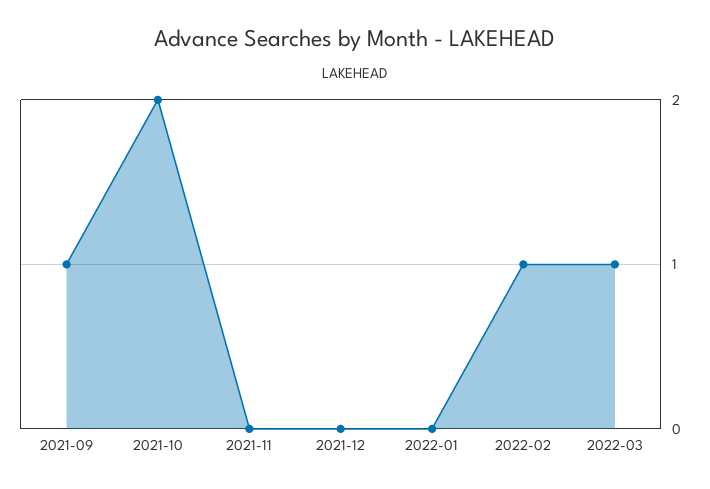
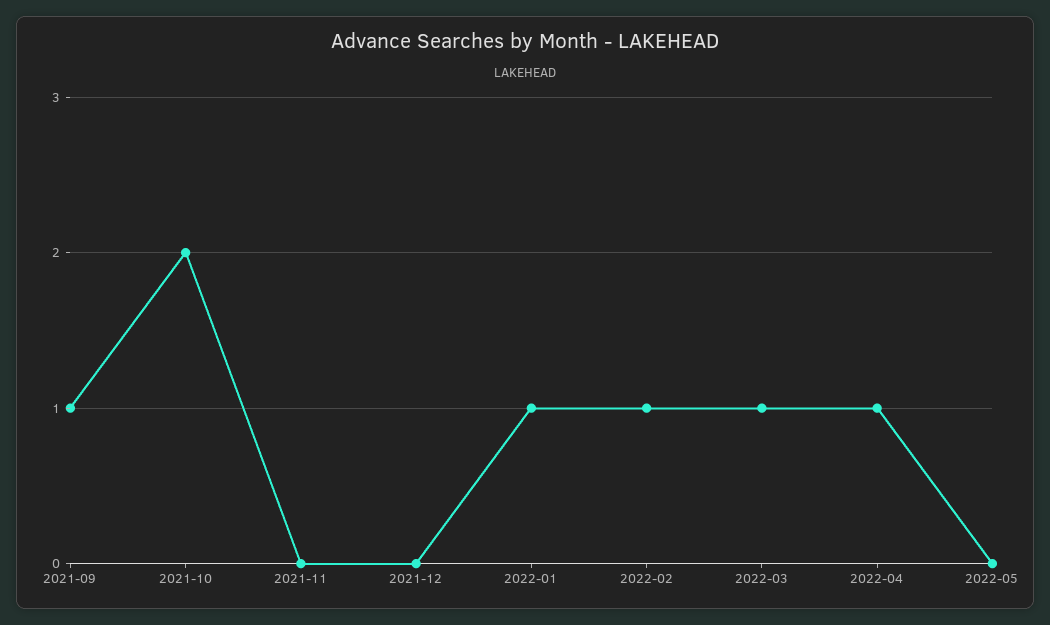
2022-01: 0 -> 1
2022-04: none -> 1
2022-05: none -> 0

